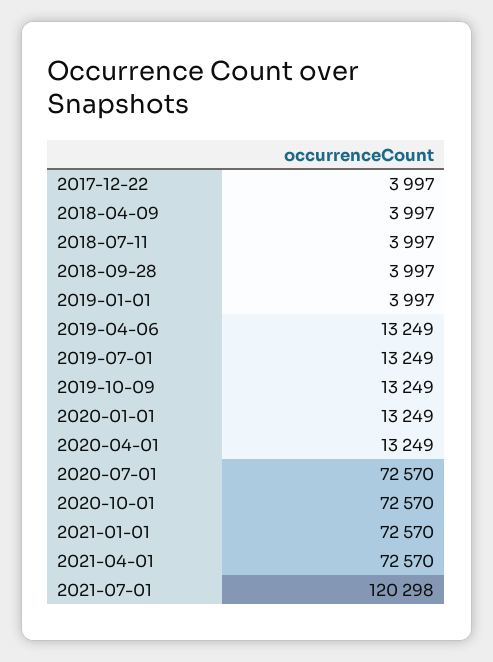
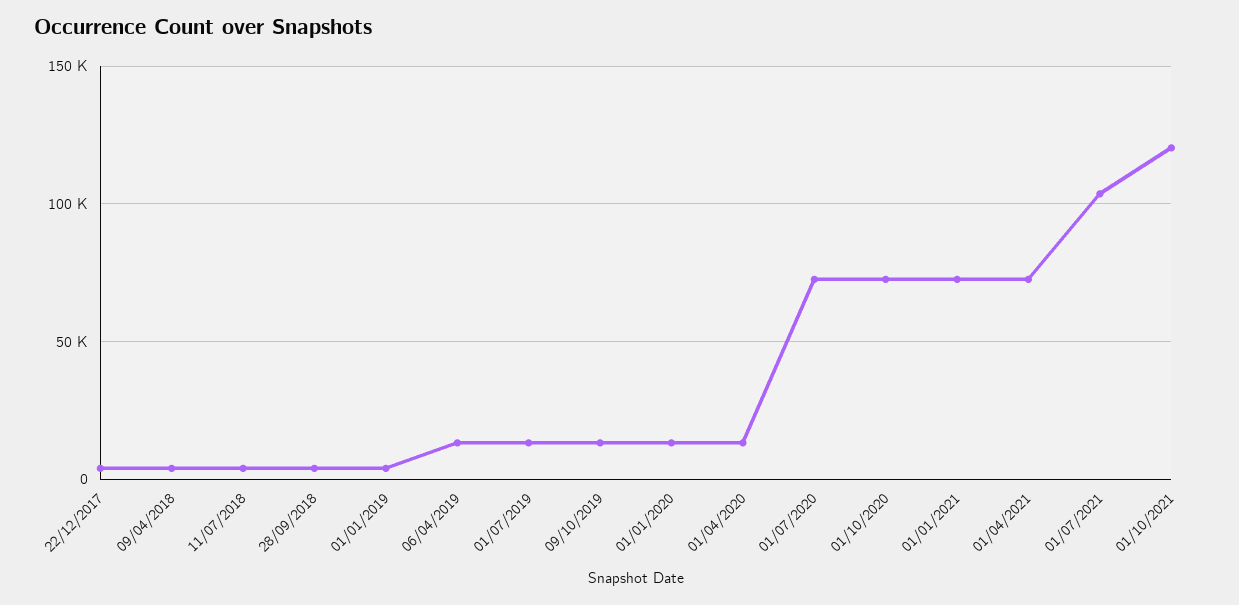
2021-07-01: 120298 -> 105000
01/10/2021: none -> 120000

